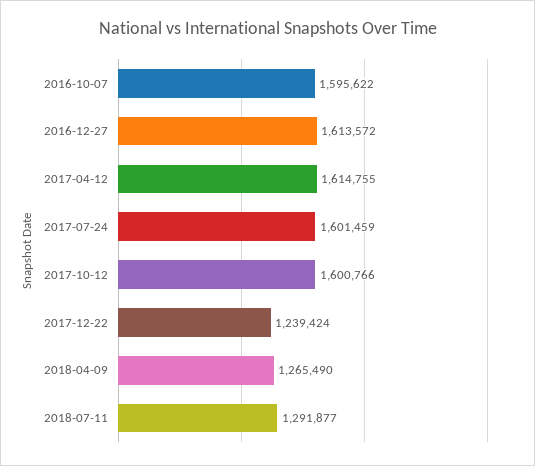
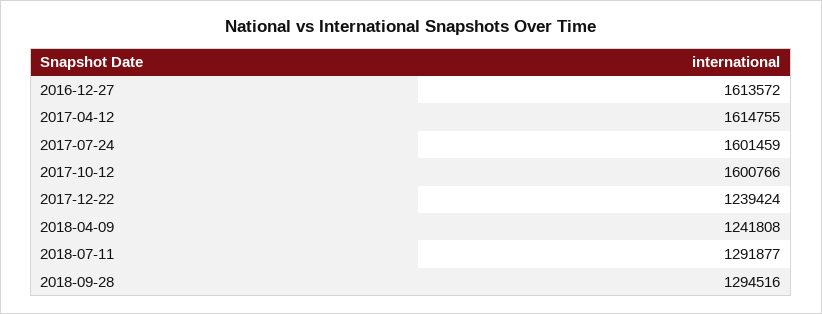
2016-10-07: 1595622 -> none
2018-04-09: 1265490 -> 1241808
2018-09-28: none -> 1294516

